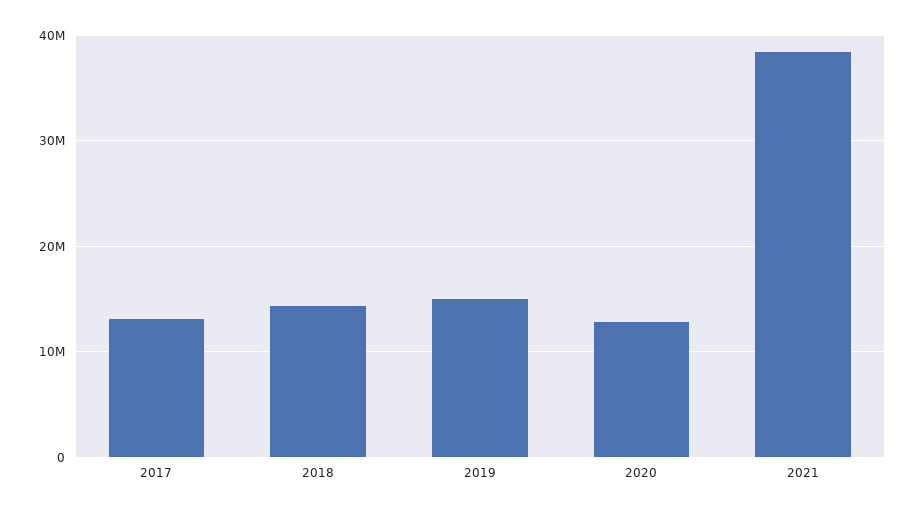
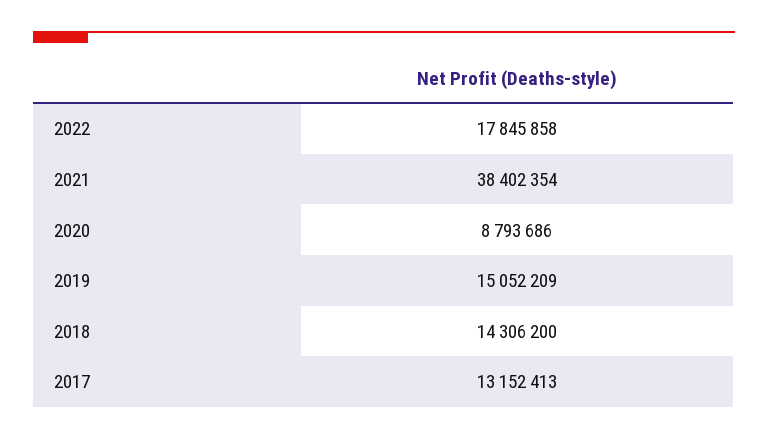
2020: 13000000 -> 8793686
2022: none -> 17845858

